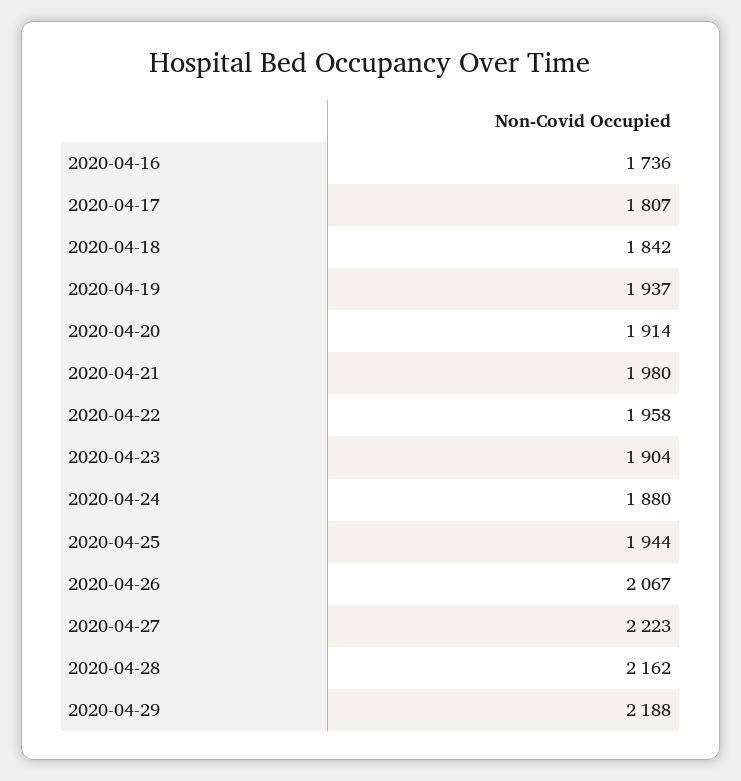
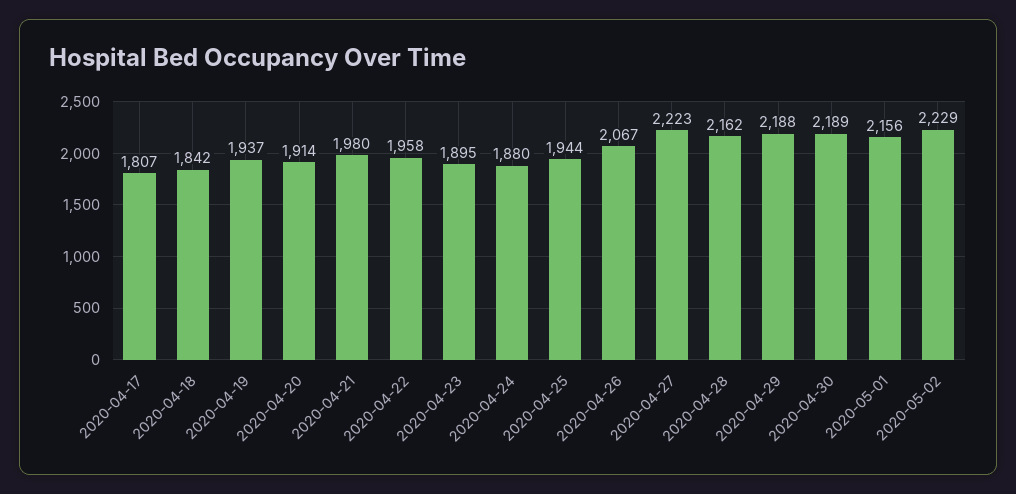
2020-04-16: 1736 -> none
2020-04-23: 1904 -> 1895
2020-04-30: none -> 2189
2020-05-01: none -> 2156
2020-05-02: none -> 2229

